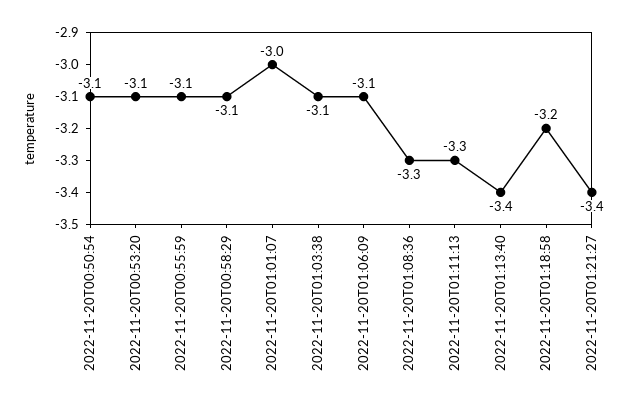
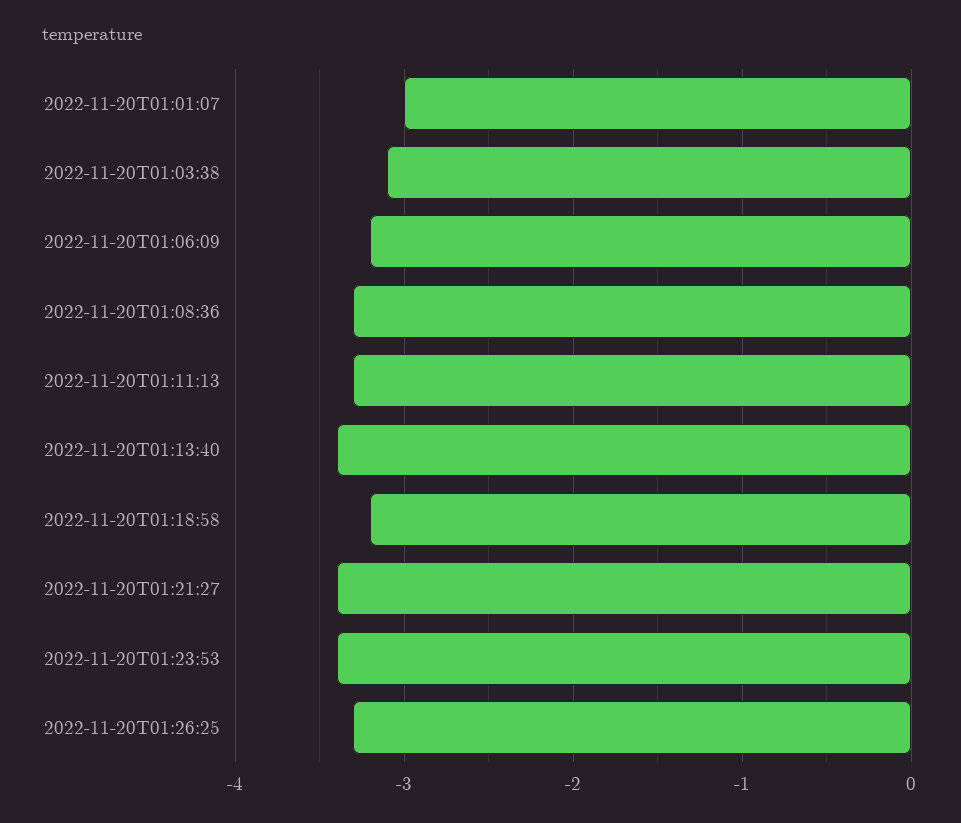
2022-11-20T00:50:54: -3.1 -> none
2022-11-20T00:53:20: -3.1 -> none
2022-11-20T00:55:59: -3.1 -> none
2022-11-20T00:58:29: -3.1 -> none
2022-11-20T01:06:09: -3.1 -> -3.2
2022-11-20T01:23:53: none -> -3.4
2022-11-20T01:26:25: none -> -3.3

